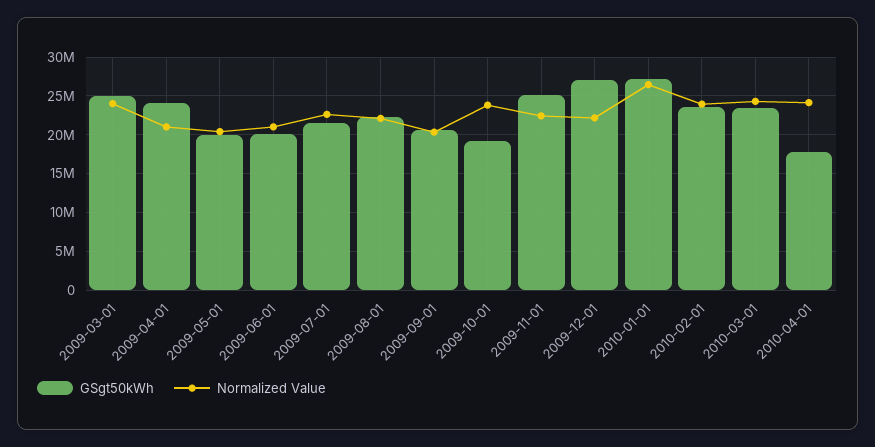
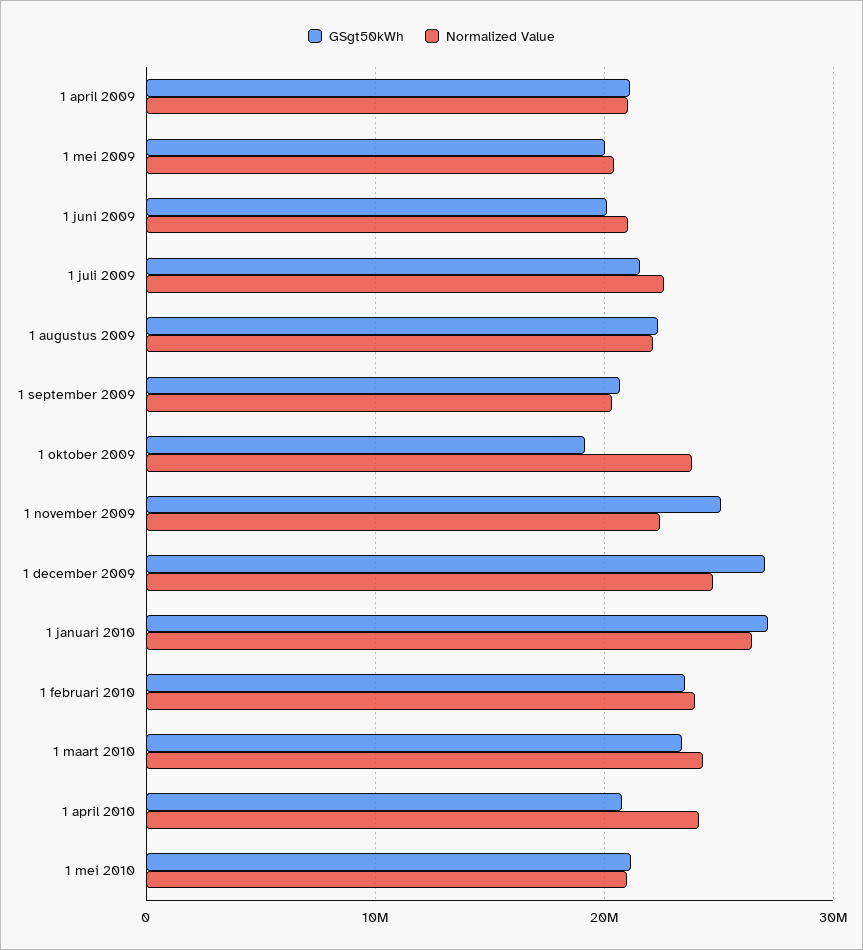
GSgt50kWh, 2009-03-01: 25000000 -> none
Normalized Value, 2009-03-01: 24000000 -> none
GSgt50kWh, 2009-04-01: 24000000 -> 21000000
Normalized Value, 2009-12-01: 22000000 -> 25000000
GSgt50kWh, 2010-04-01: 18000000 -> 21000000
GSgt50kWh, 1 mei 2010: none -> 21000000
Normalized Value, 1 mei 2010: none -> 21000000

